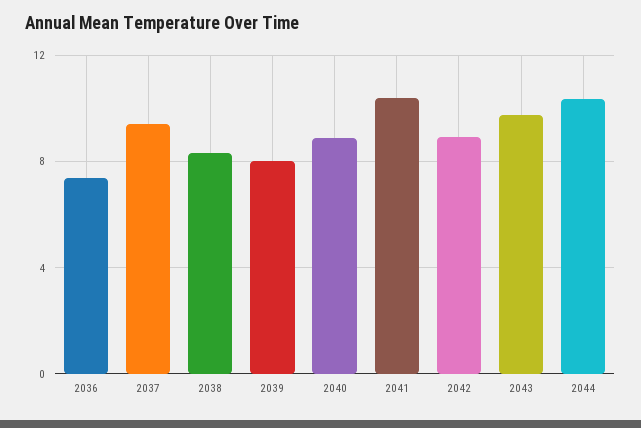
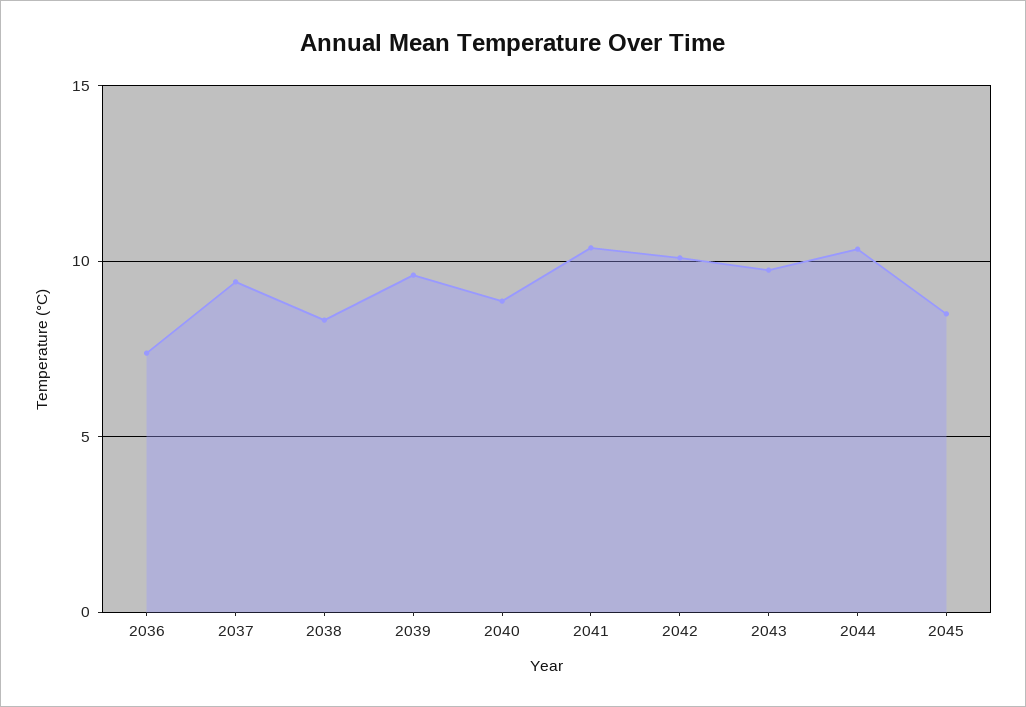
2039: 8 -> 9.5
2042: 9 -> 10
2045: none -> 8.5

